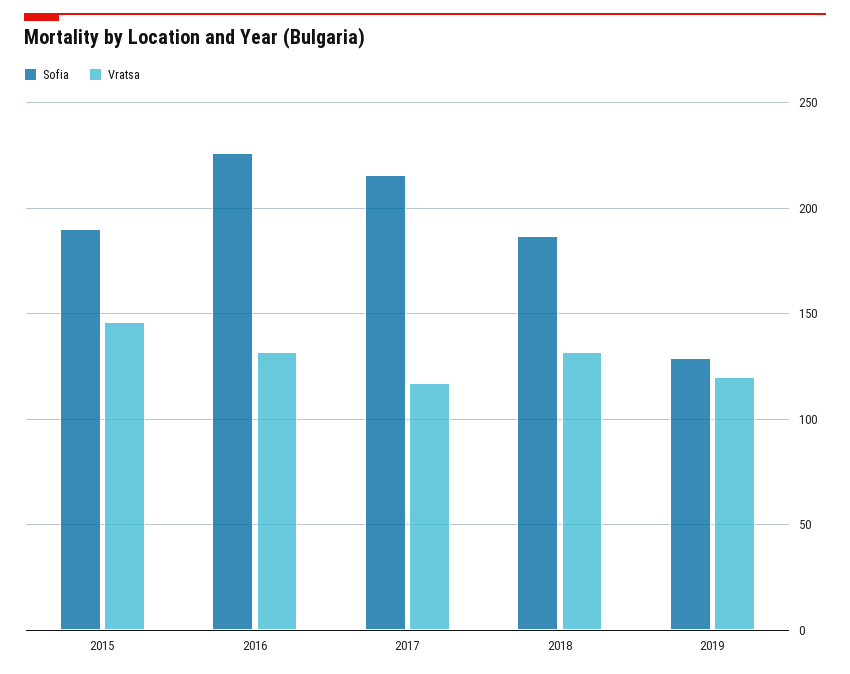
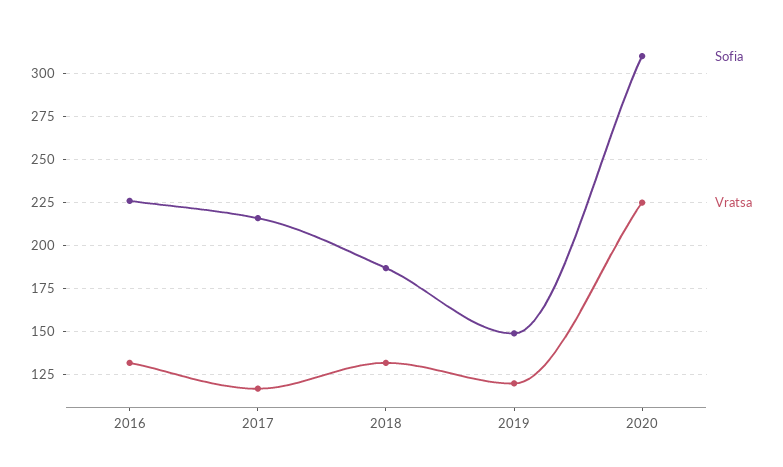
Sofia, 2015: 190 -> none
Vratsa, 2015: 145 -> none
Sofia, 2019: 130 -> 150
Sofia, 2020: none -> 310
Vratsa, 2020: none -> 225

